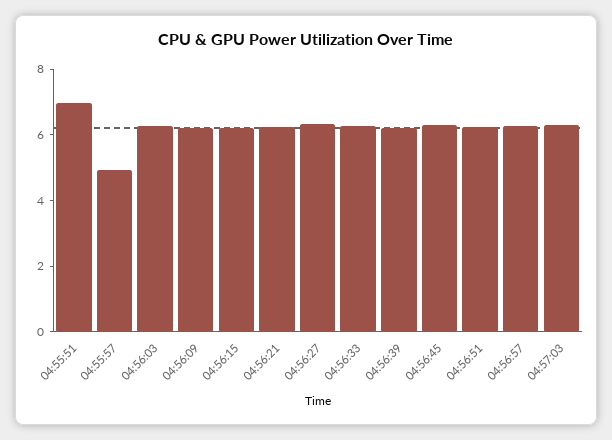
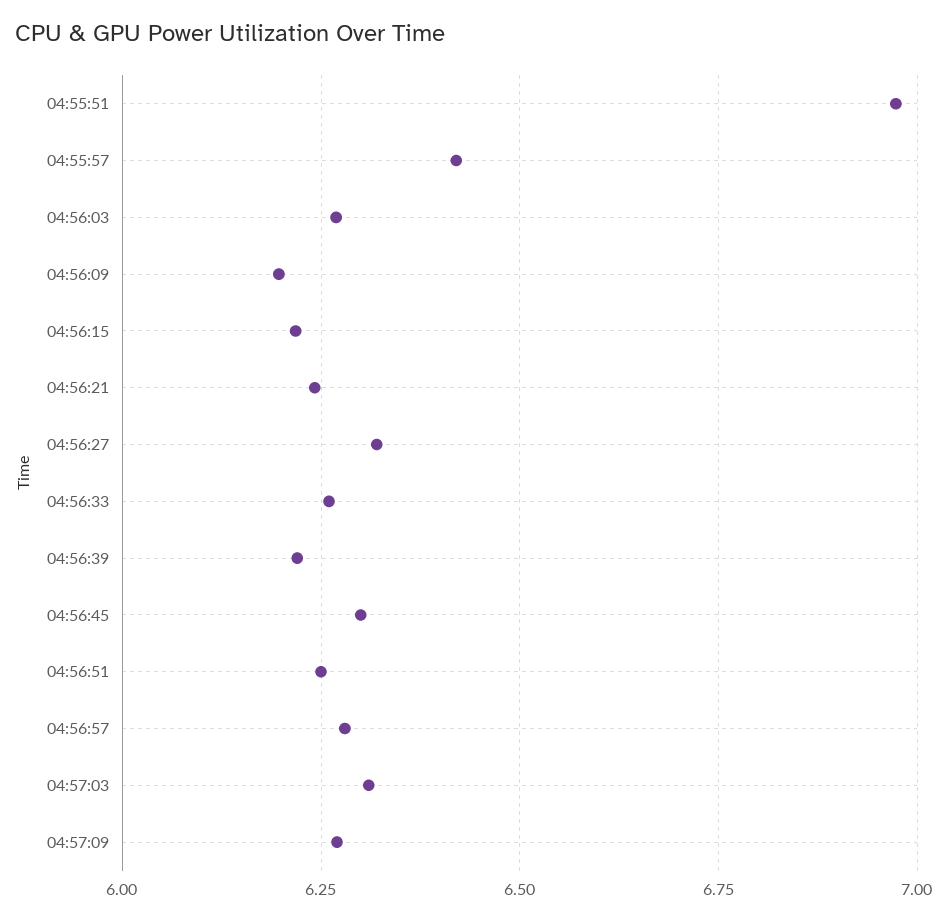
04:55:57: 5 -> 6.425
04:57:09: none -> 6.275

